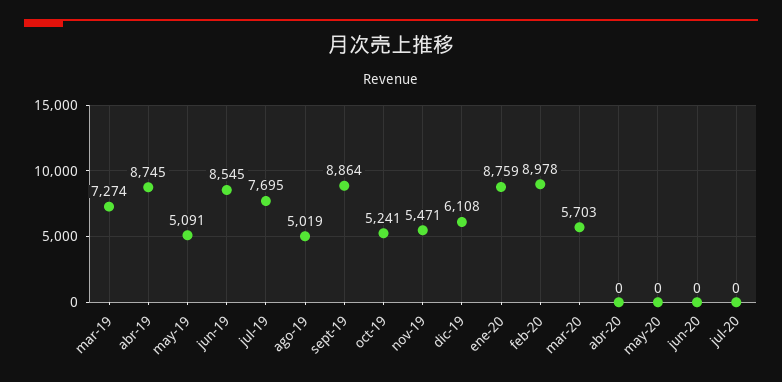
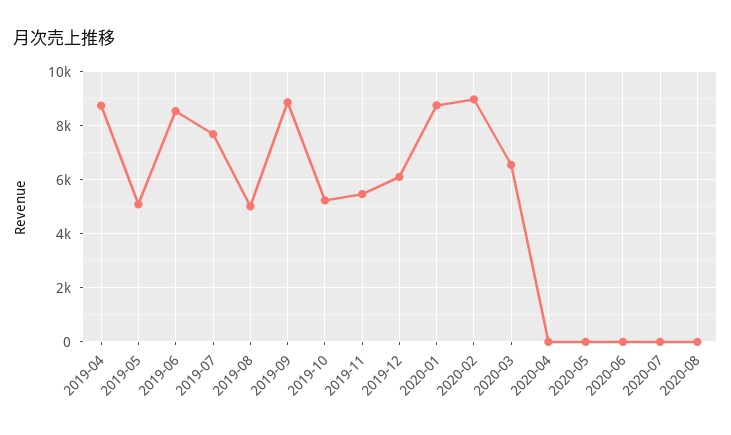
mar-19: 7274 -> none
mar-20: 5703 -> 6500
2020-08: none -> 0

